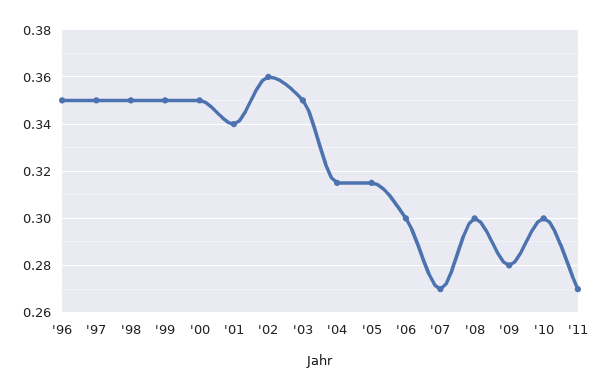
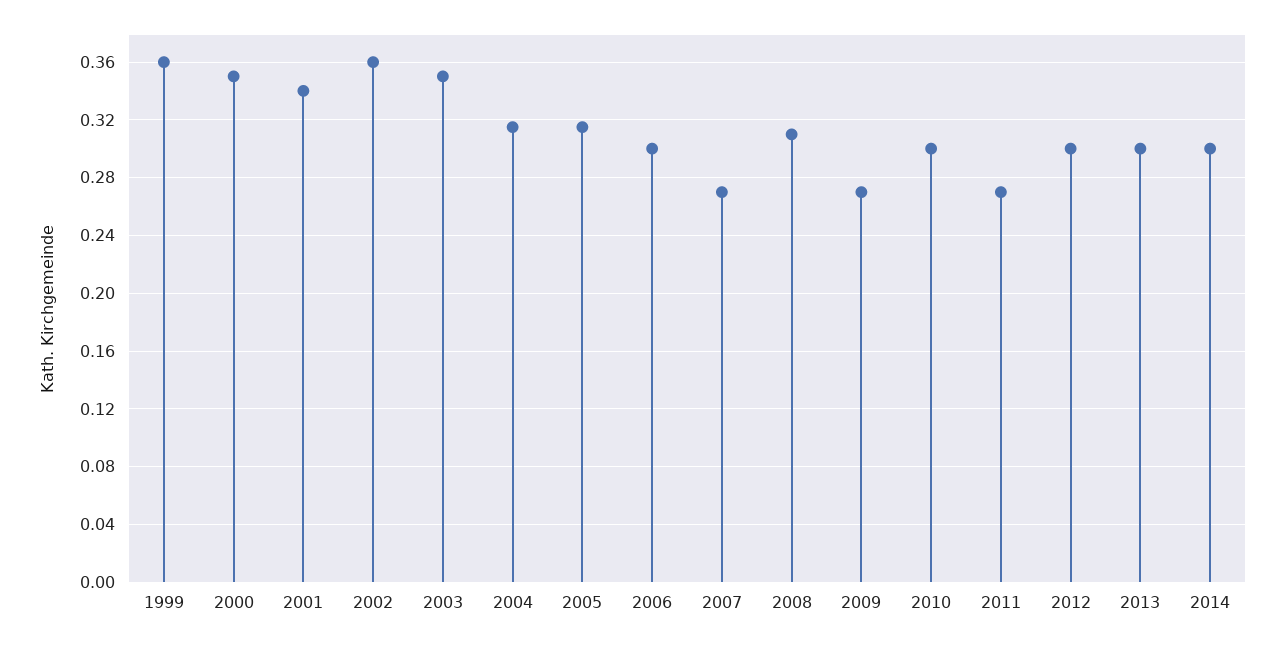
'96: 0.35 -> none
'97: 0.35 -> none
'98: 0.35 -> none
'99: 0.35 -> 0.36
'08: 0.3 -> 0.31
'09: 0.28 -> 0.27
2012: none -> 0.3
2013: none -> 0.3
2014: none -> 0.3

